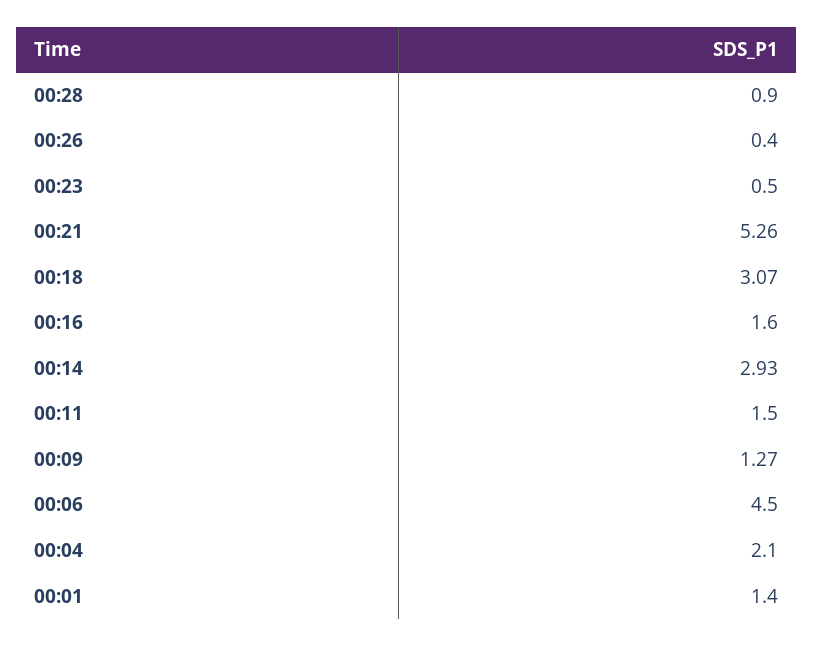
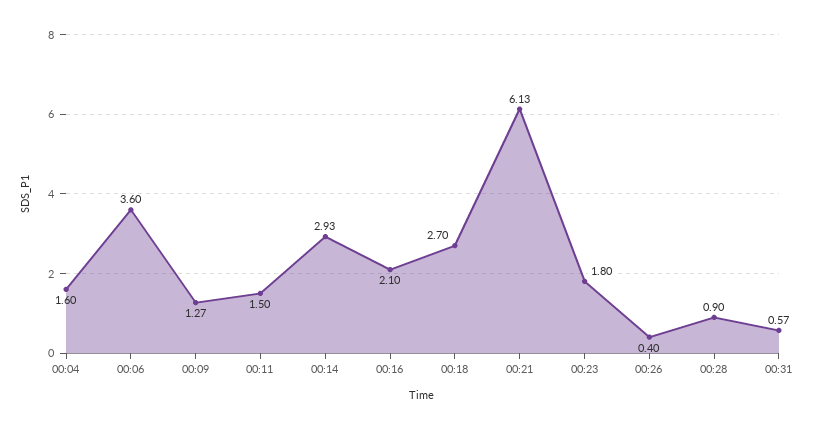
00:23: 0.5 -> 1.8
00:21: 5.26 -> 6.13
00:18: 3.07 -> 2.7
00:16: 1.6 -> 2.1
00:06: 4.5 -> 3.6
00:04: 2.1 -> 1.6
00:01: 1.4 -> none
00:31: none -> 0.57

